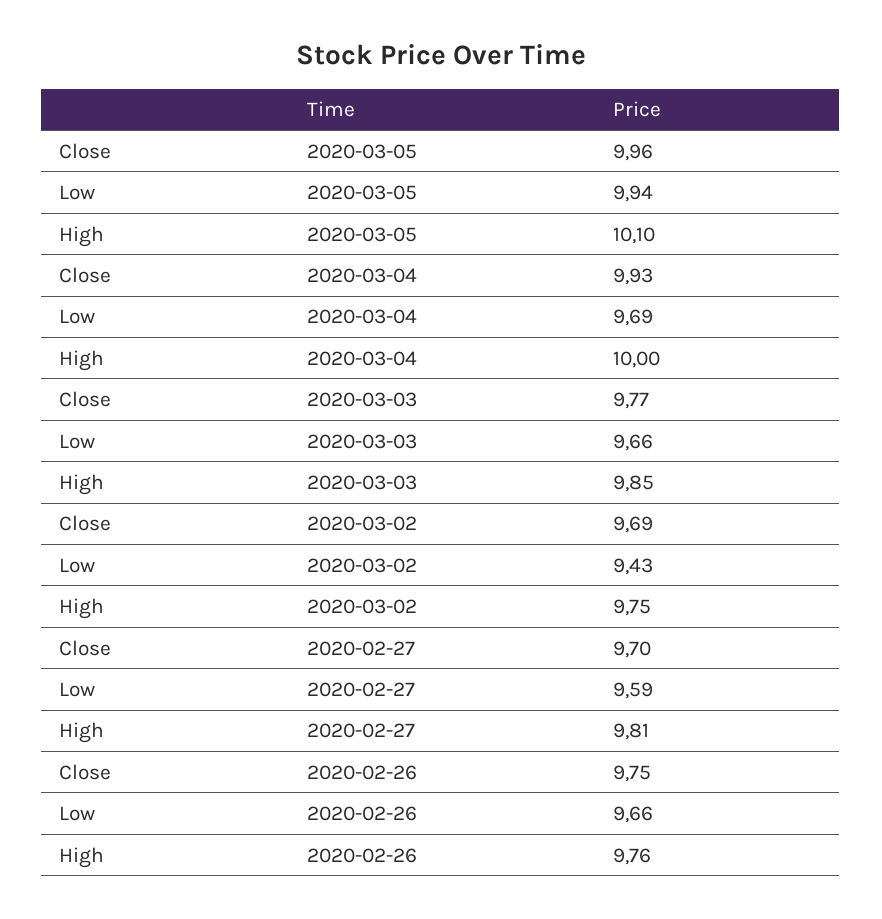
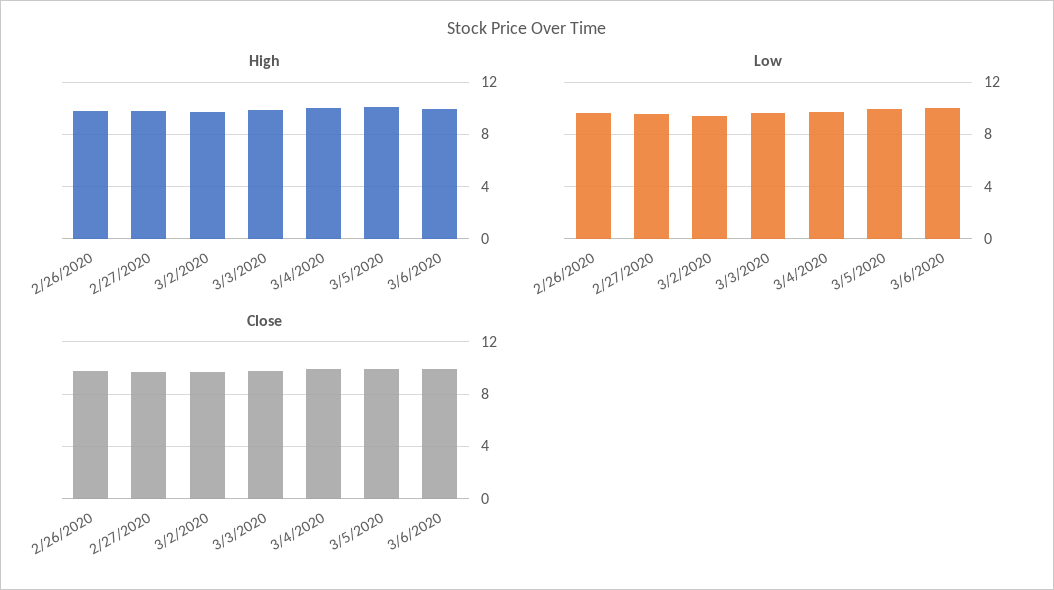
High, 3/6/2020: none -> 10
Low, 3/6/2020: none -> 10
Close, 3/6/2020: none -> 10

